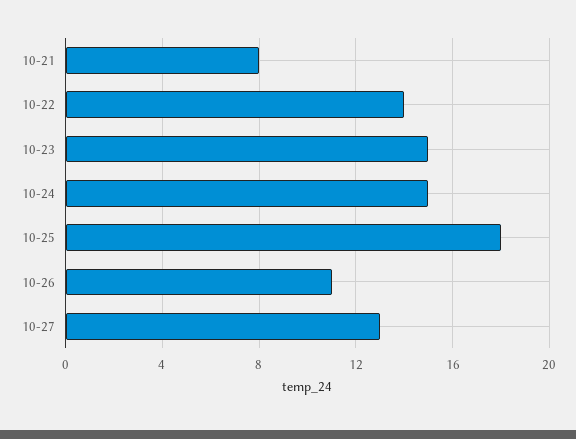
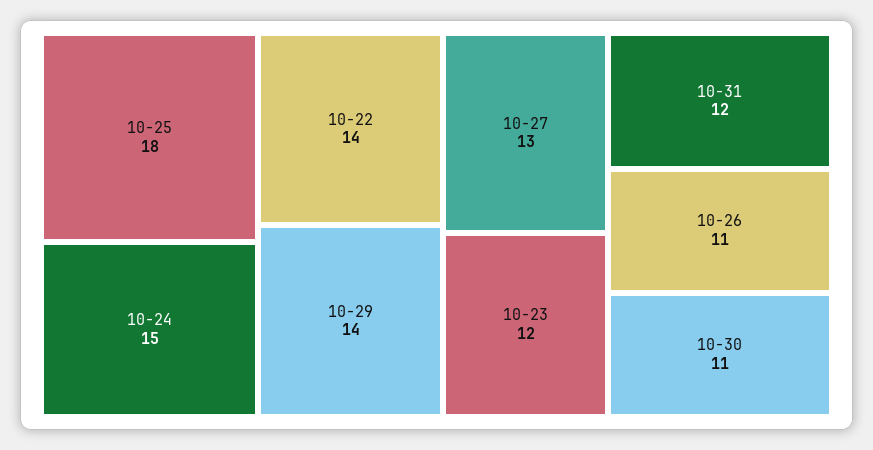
10-21: 8 -> none
10-23: 15 -> 12
10-29: none -> 14
10-31: none -> 12
10-30: none -> 11

